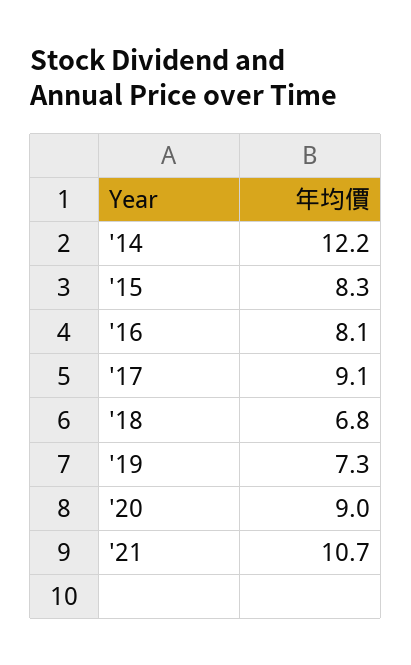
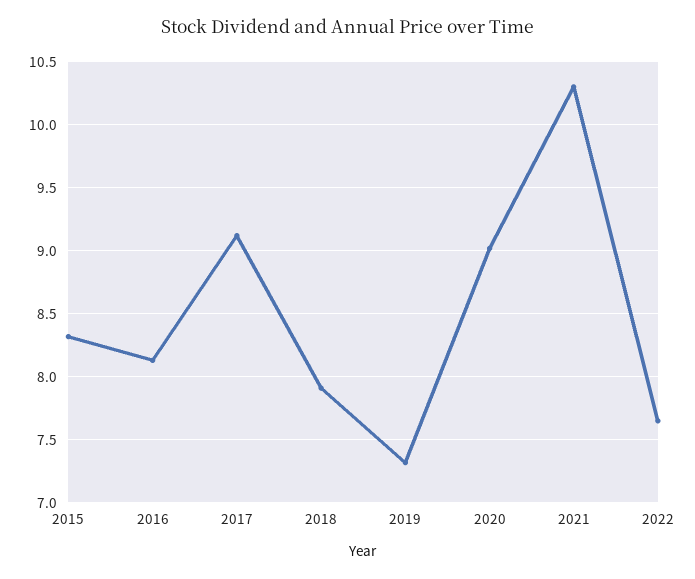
'14: 12.2 -> none
'18: 6.8 -> 7.9
'21: 10.7 -> 10.3
2022: none -> 7.65

